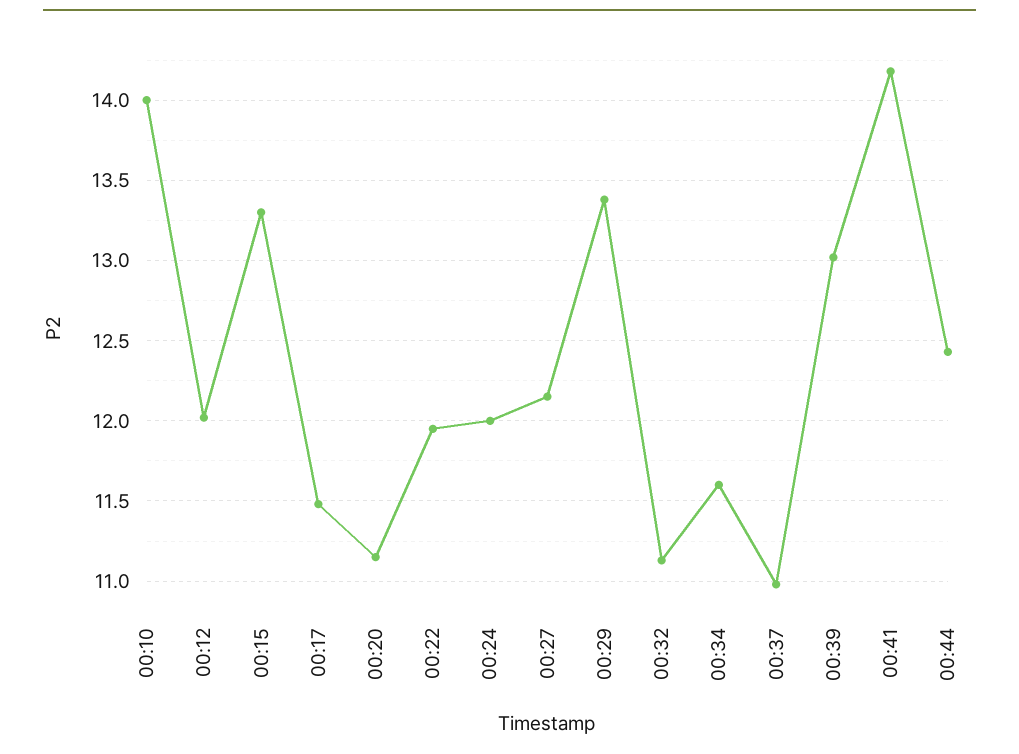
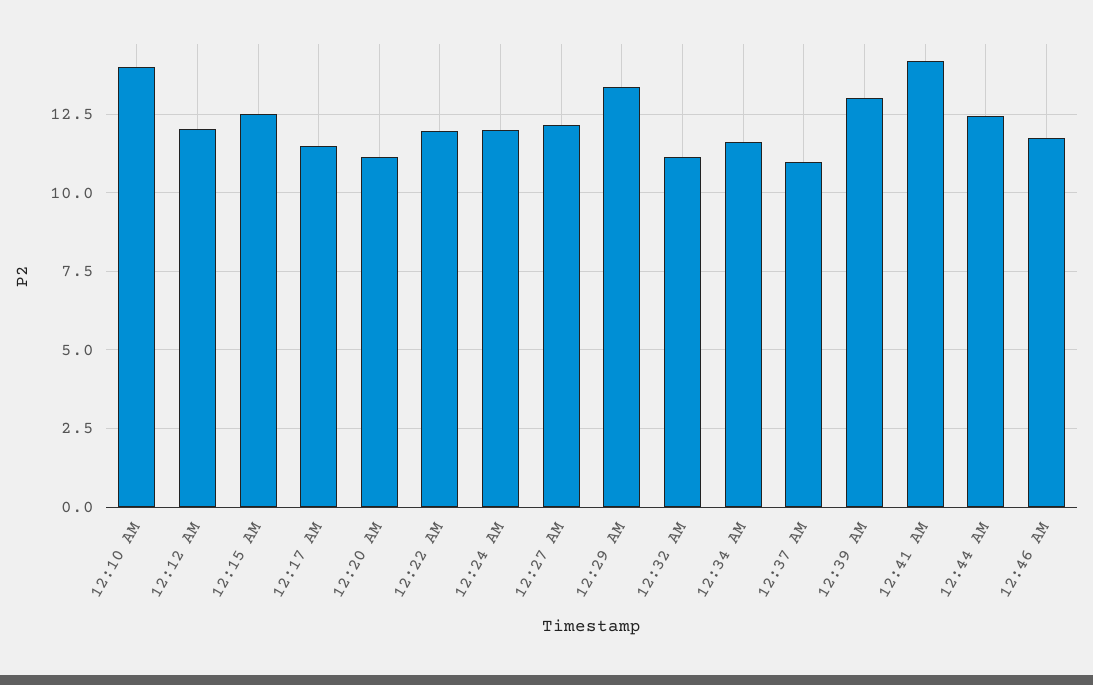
00:15: 13.3 -> 12.5
12:46 AM: none -> 11.75

